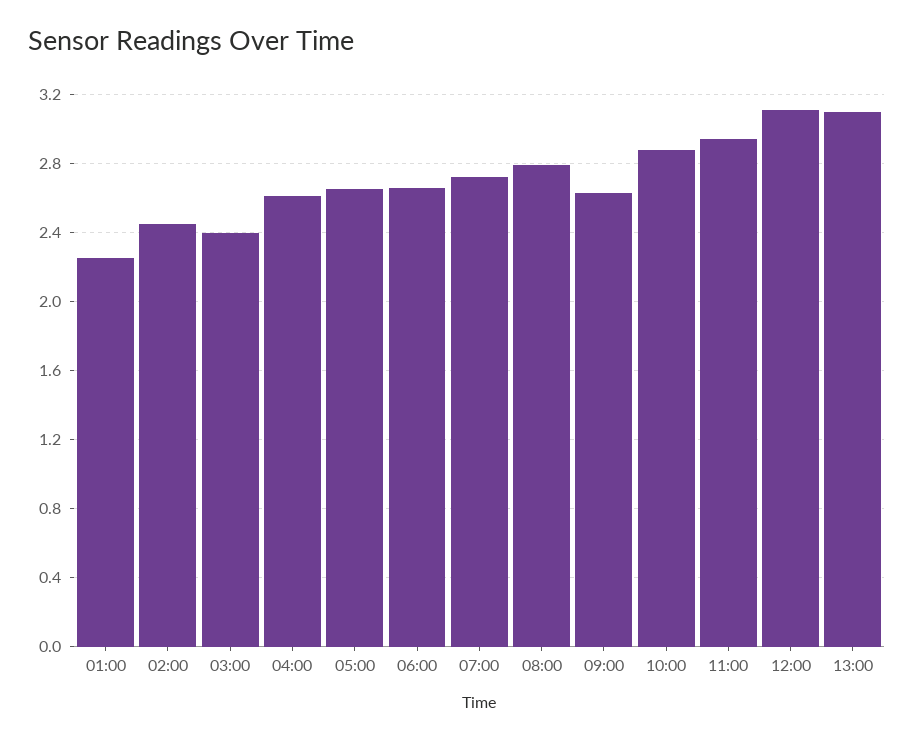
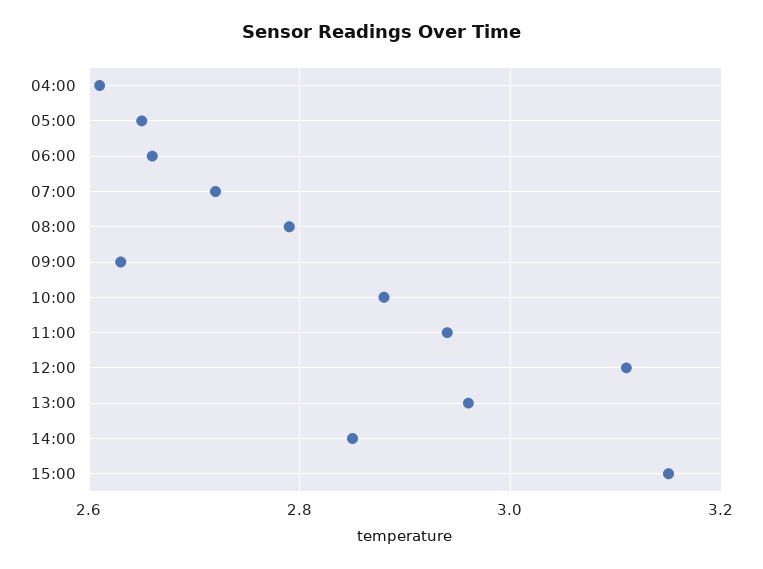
01:00: 2.25 -> none
02:00: 2.45 -> none
03:00: 2.4 -> none
13:00: 3.1 -> 2.95
14:00: none -> 2.85
15:00: none -> 3.15

